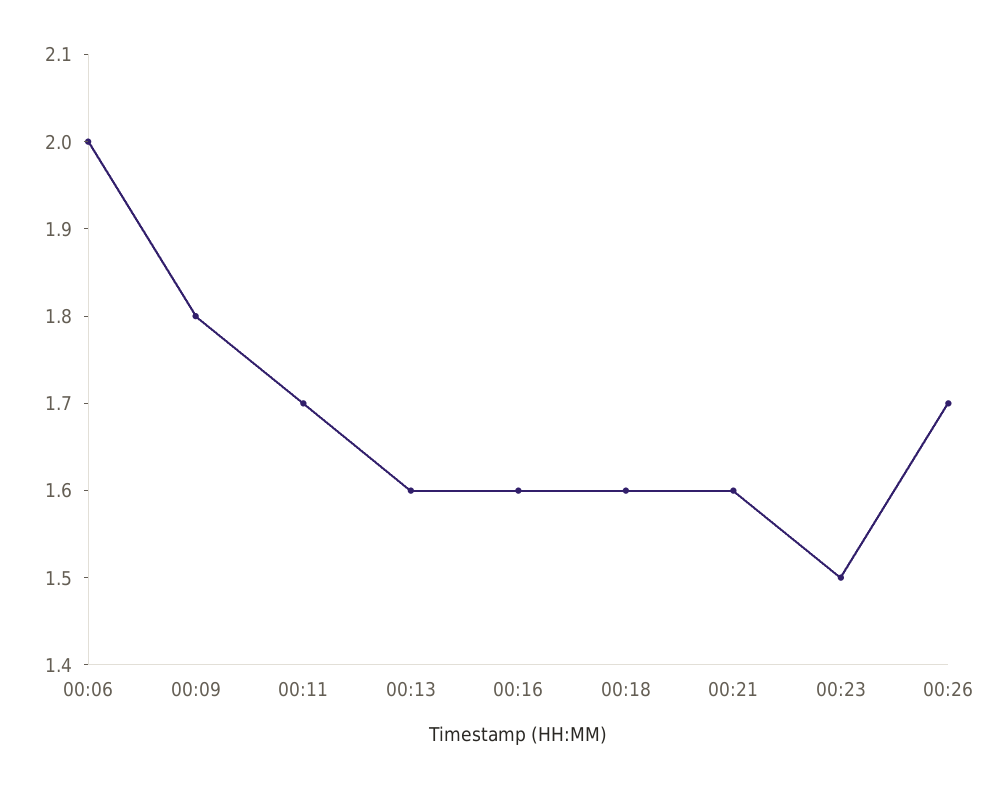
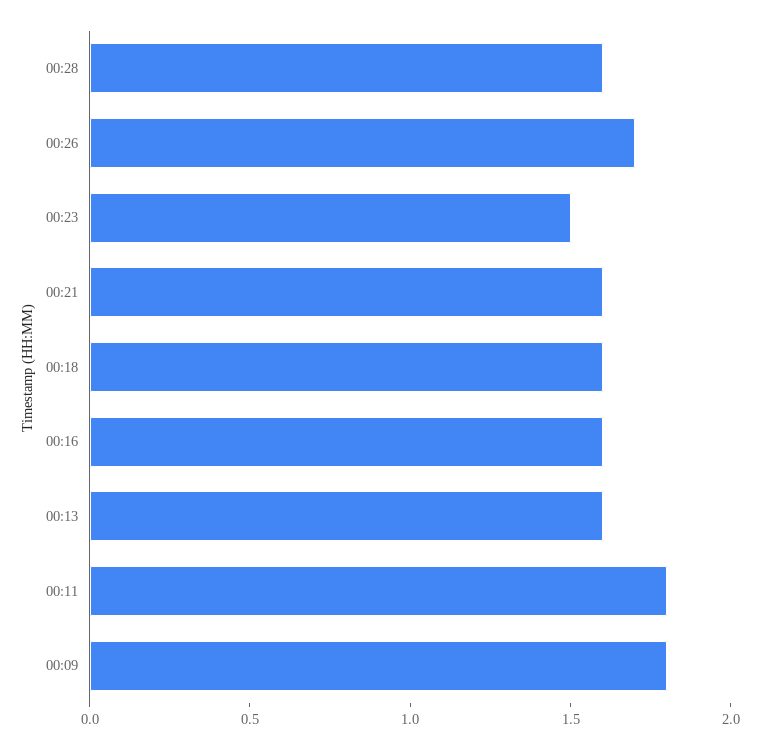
00:06: 2 -> none
00:11: 1.7 -> 1.8
00:28: none -> 1.6

